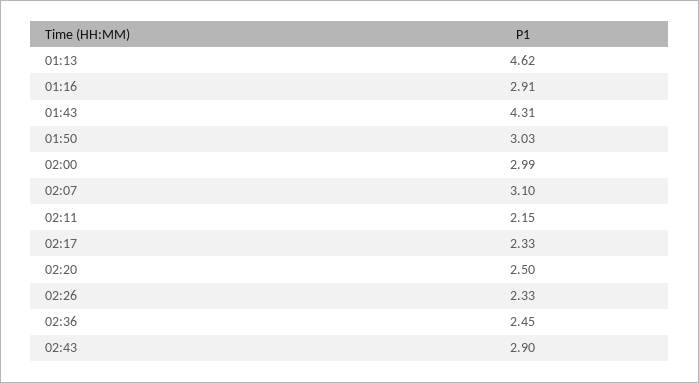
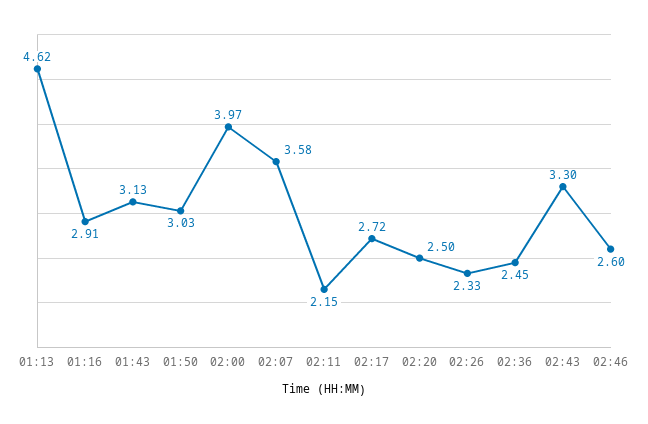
01:43: 4.31 -> 3.13
02:00: 2.99 -> 3.97
02:07: 3.1 -> 3.58
02:17: 2.33 -> 2.72
02:43: 2.9 -> 3.3
02:46: none -> 2.6

